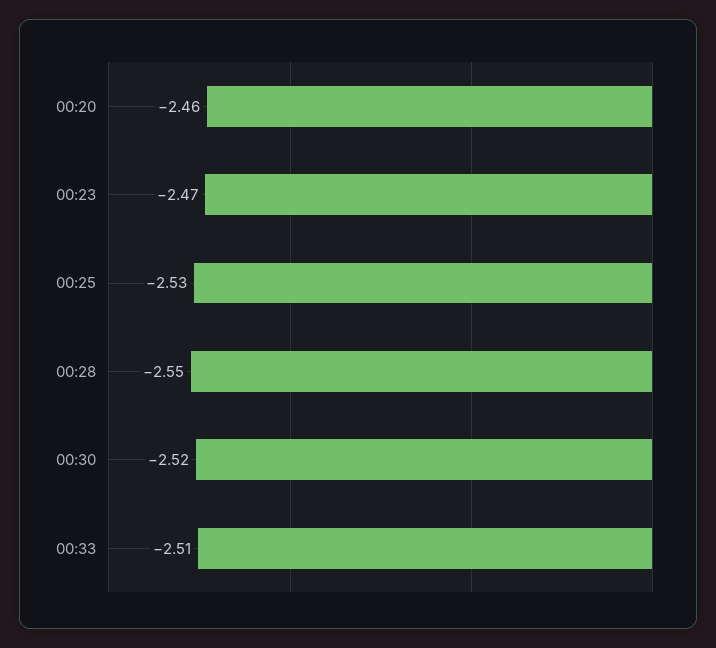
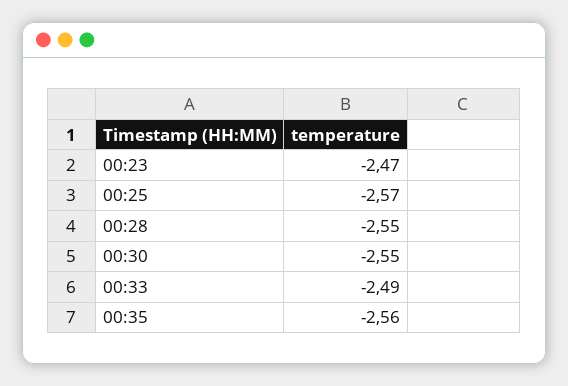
00:20: -2.46 -> none
00:25: -2.53 -> -2.57
00:30: -2.52 -> -2.55
00:33: -2.51 -> -2.49
00:35: none -> -2.56

